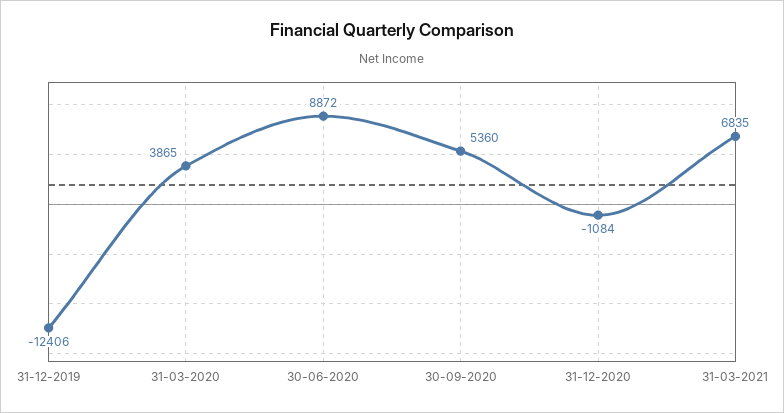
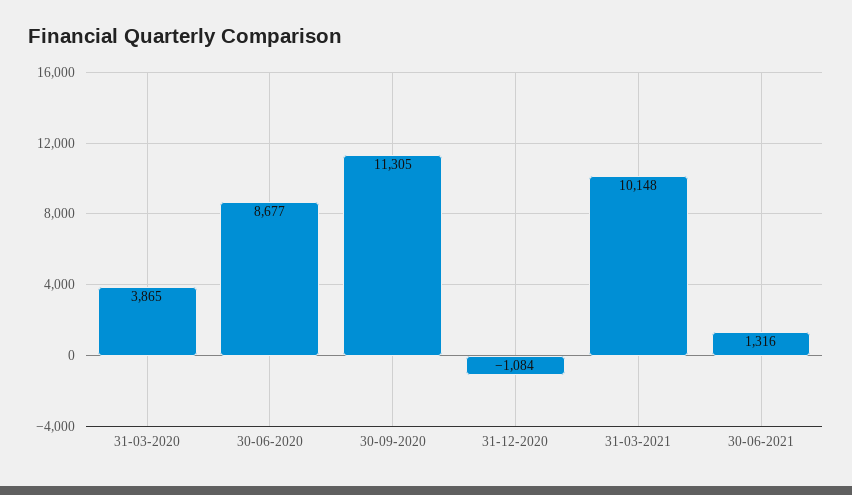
31-12-2019: -12406 -> none
30-06-2020: 8872 -> 8677
30-09-2020: 5360 -> 11305
31-03-2021: 6835 -> 10148
30-06-2021: none -> 1316

